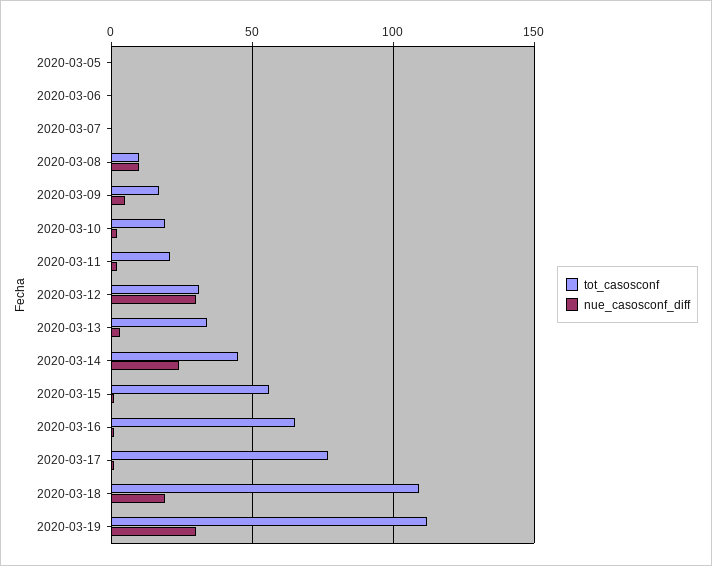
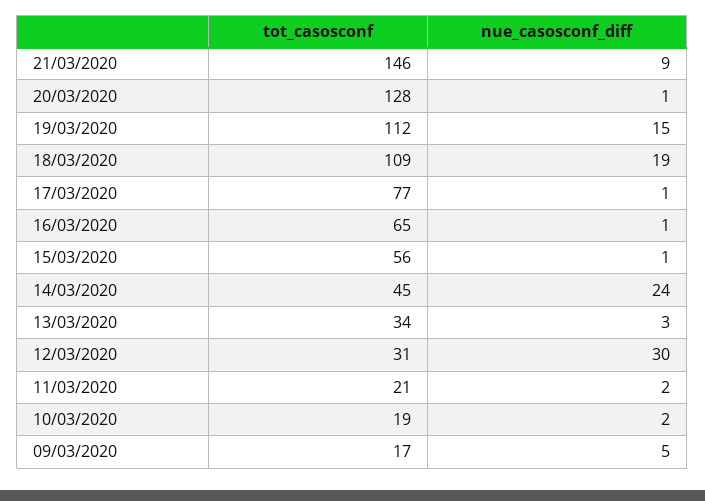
tot_casosconf, 2020-03-05: 0 -> none
nue_casosconf_diff, 2020-03-05: 0 -> none
tot_casosconf, 2020-03-06: 0 -> none
nue_casosconf_diff, 2020-03-06: 0 -> none
tot_casosconf, 2020-03-07: 0 -> none
nue_casosconf_diff, 2020-03-07: 0 -> none
tot_casosconf, 2020-03-08: 10 -> none
nue_casosconf_diff, 2020-03-08: 10 -> none
nue_casosconf_diff, 2020-03-19: 30 -> 15
tot_casosconf, 21/03/2020: none -> 146
nue_casosconf_diff, 21/03/2020: none -> 9
tot_casosconf, 20/03/2020: none -> 128
nue_casosconf_diff, 20/03/2020: none -> 1

